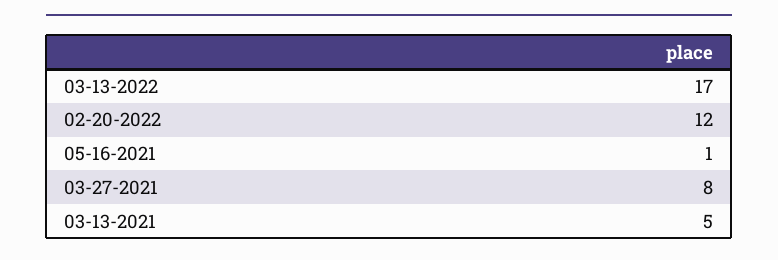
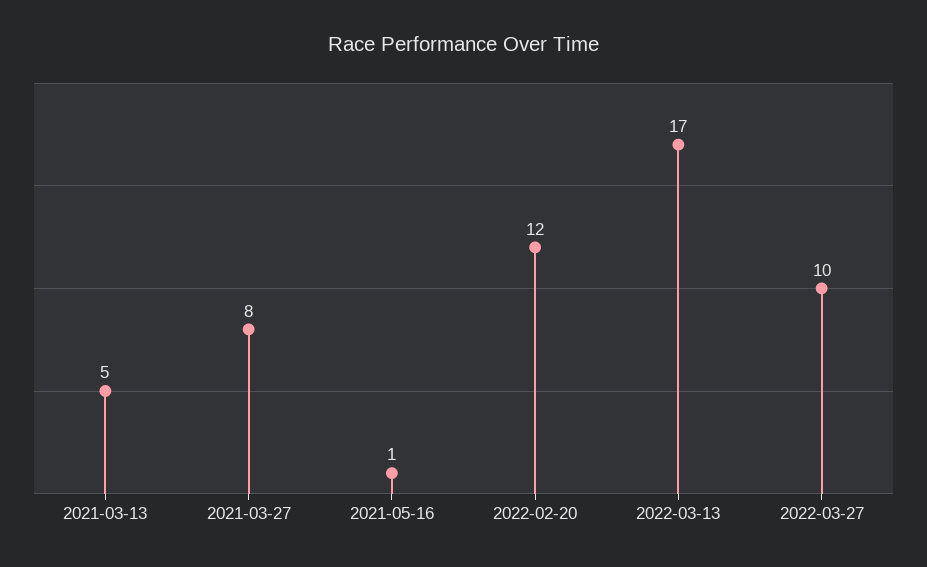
2022-03-27: none -> 10

